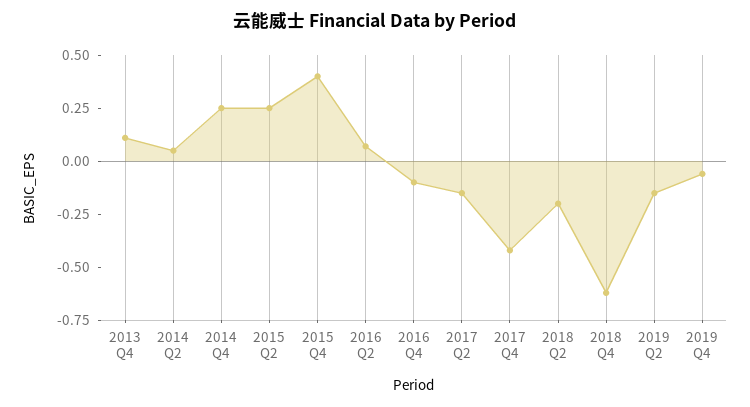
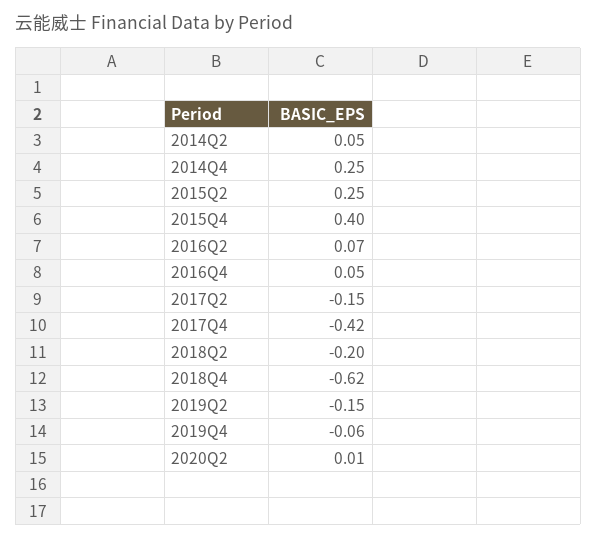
2013 Q4: 0.1 -> none
2016 Q4: -0.1 -> 0.05
2020Q2: none -> 0.01

